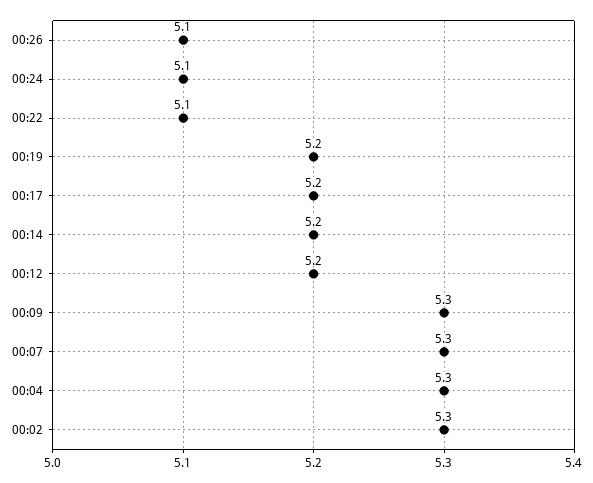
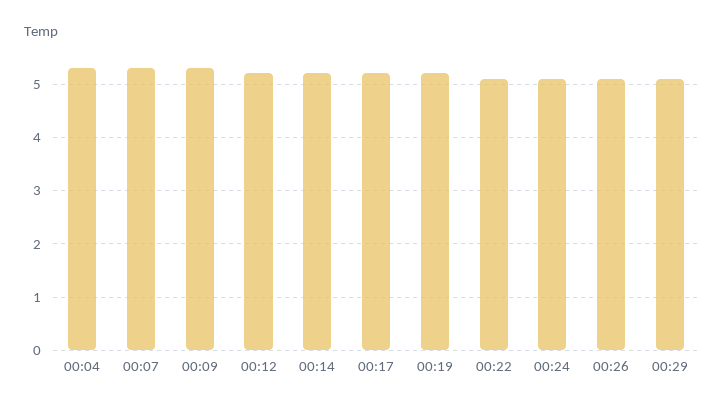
00:02: 5.3 -> none
00:29: none -> 5

